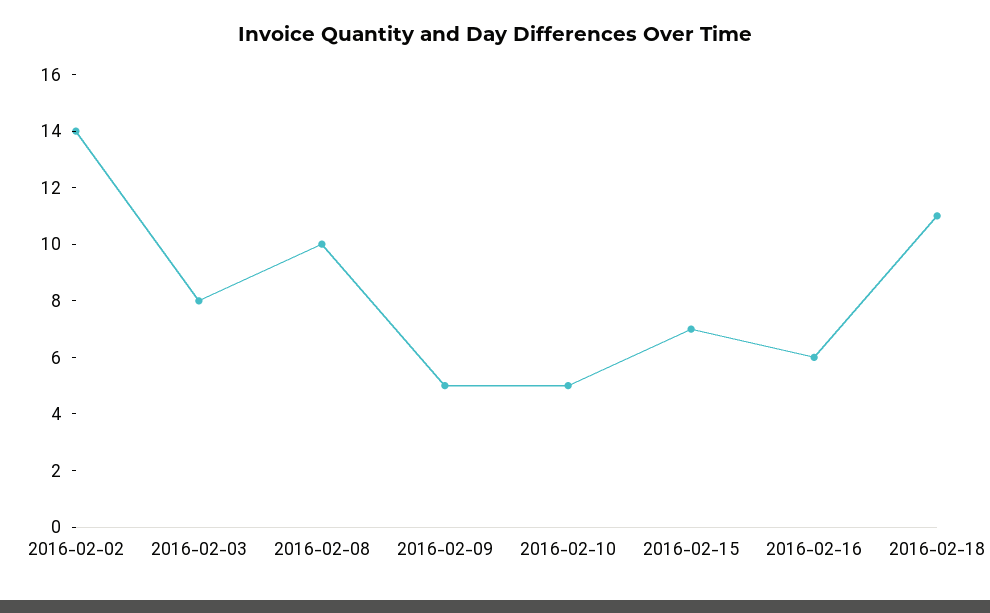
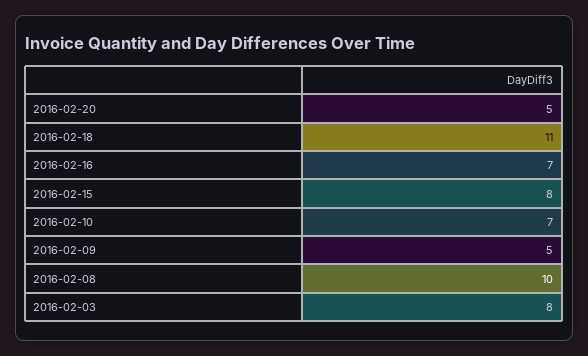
2016-02-02: 14 -> none
2016-02-10: 5 -> 7
2016-02-15: 7 -> 8
2016-02-16: 6 -> 7
2016-02-20: none -> 5

